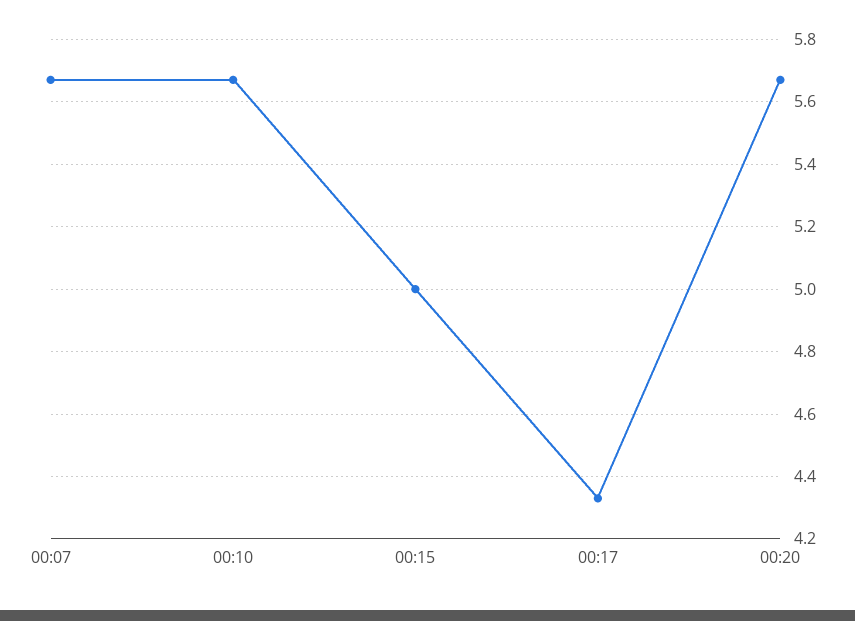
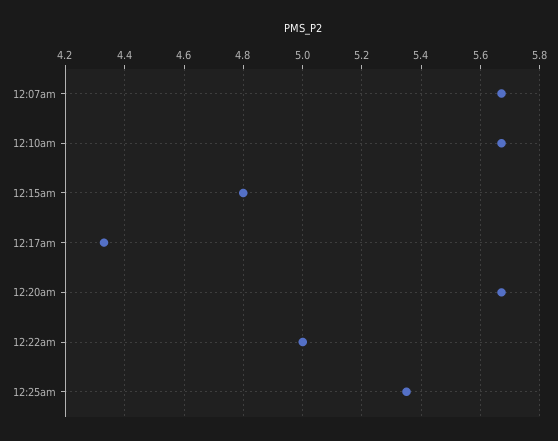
00:15: 5 -> 4.8
12:22am: none -> 5
12:25am: none -> 5.35

